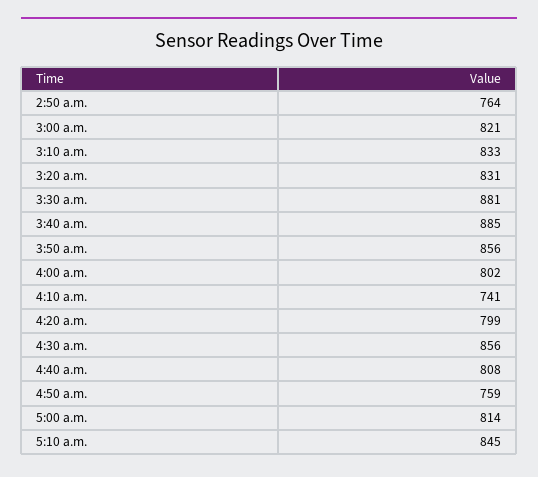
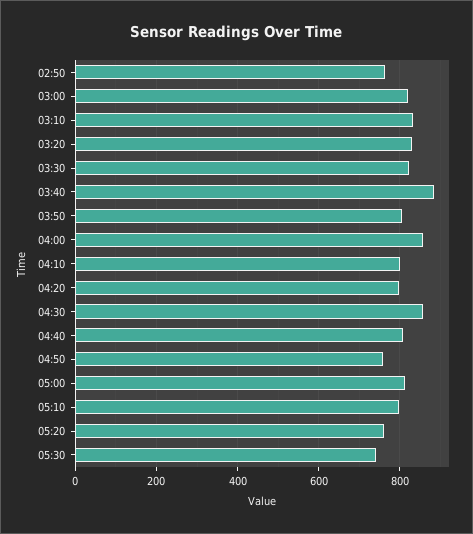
3:30 a.m.: 881 -> 820
3:50 a.m.: 856 -> 800
4:00 a.m.: 802 -> 860
4:10 a.m.: 741 -> 800
5:10 a.m.: 845 -> 800
05:20: none -> 760
05:30: none -> 740

